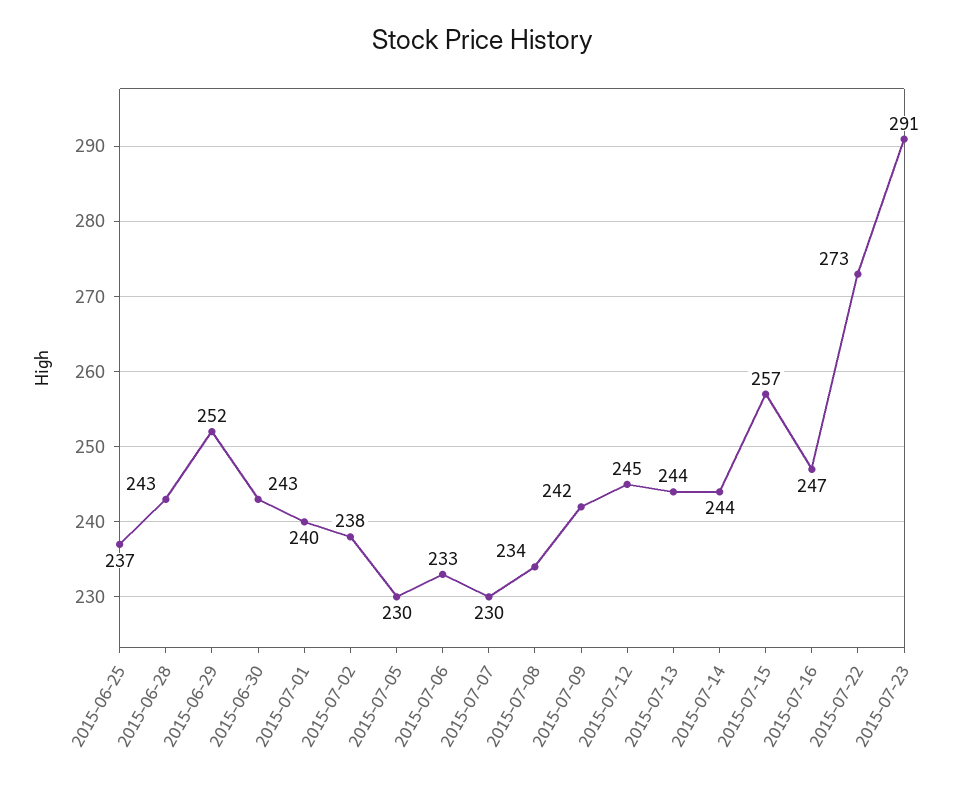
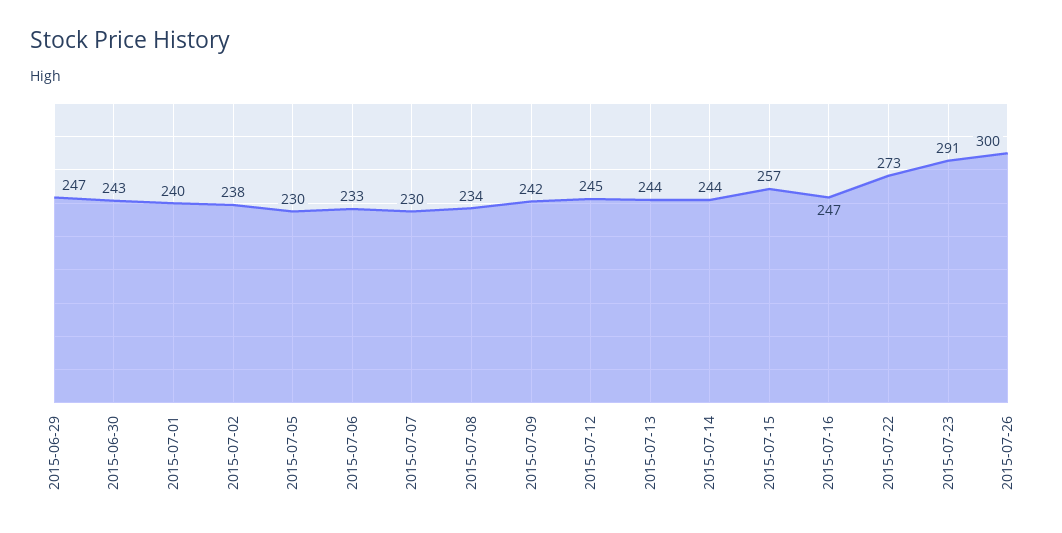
2015-06-25: 237 -> none
2015-06-28: 243 -> none
2015-06-29: 252 -> 247
2015-07-26: none -> 300

